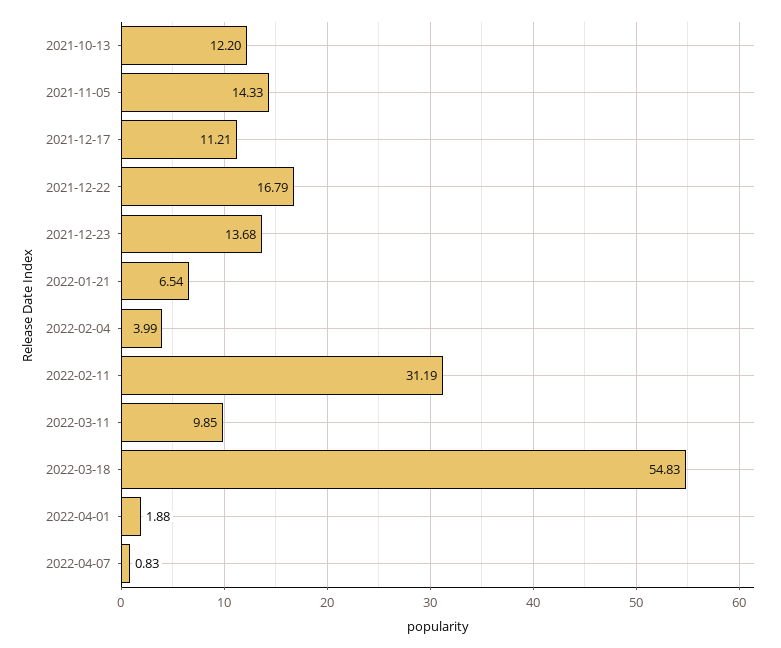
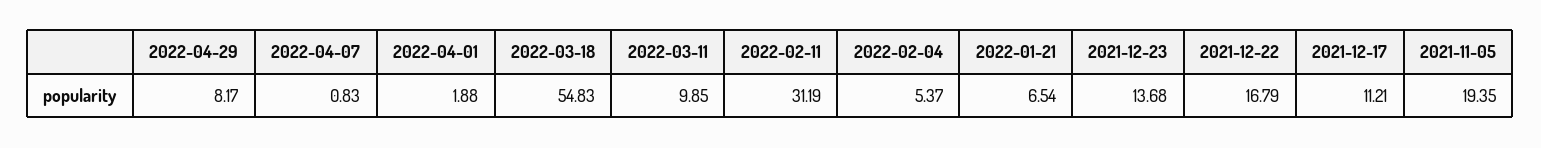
2021-10-13: 12.2 -> none
2021-11-05: 14.33 -> 19.35
2022-02-04: 3.99 -> 5.37
2022-04-29: none -> 8.17

